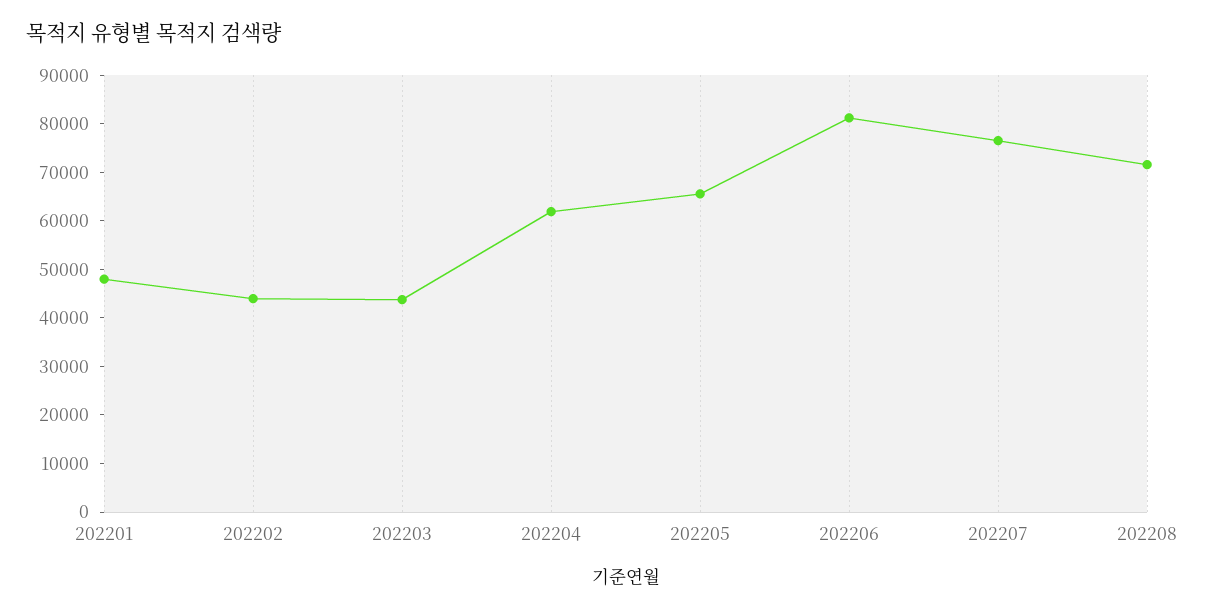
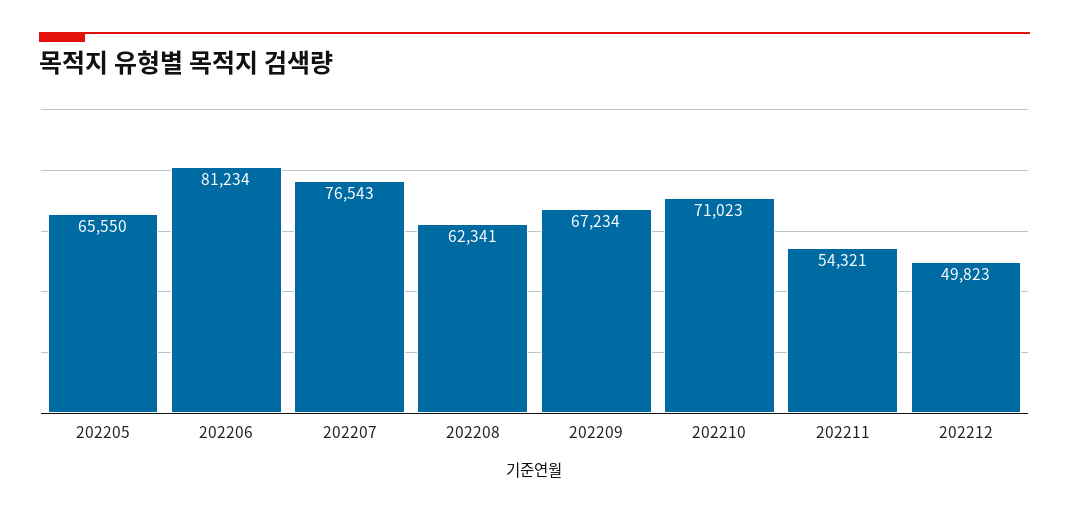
202201: 48000 -> none
202202: 44000 -> none
202203: 44000 -> none
202204: 62000 -> none
202208: 72000 -> 62341
202209: none -> 67234
202210: none -> 71023
202211: none -> 54321
202212: none -> 49823

